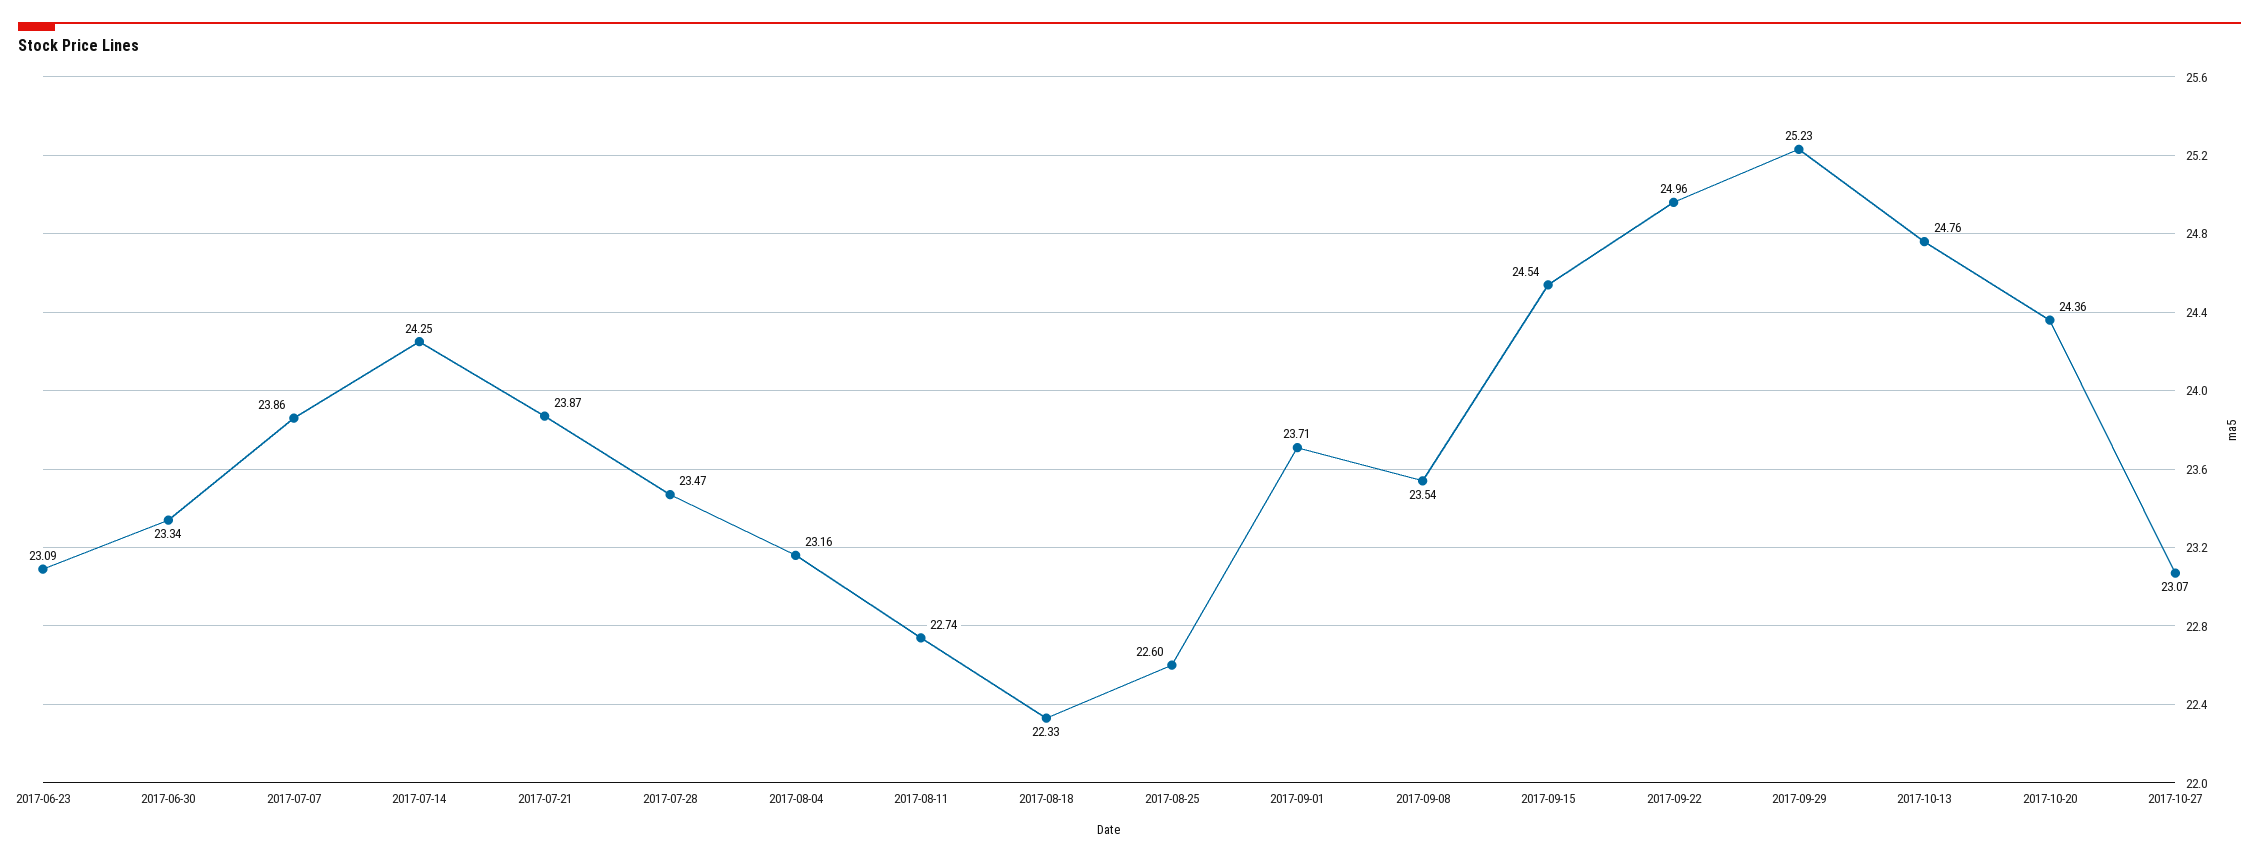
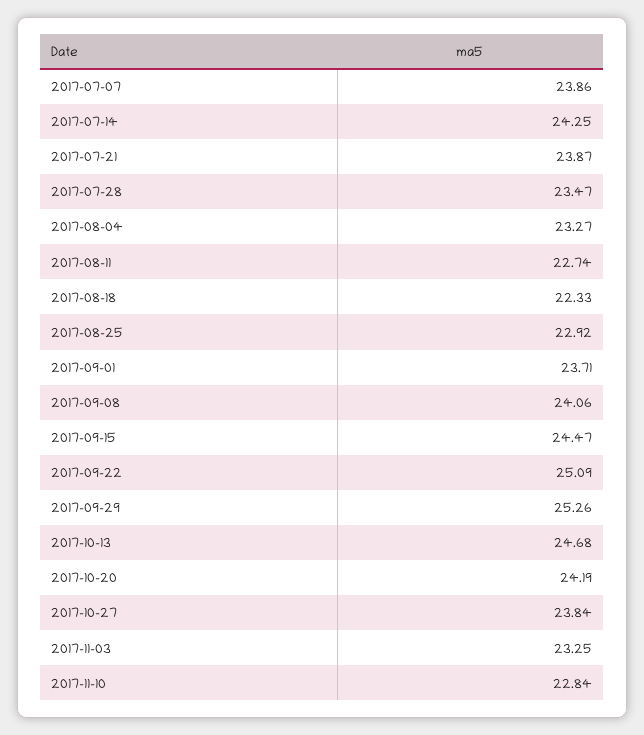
2017-06-23: 23.09 -> none
2017-06-30: 23.34 -> none
2017-08-04: 23.16 -> 23.27
2017-08-25: 22.6 -> 22.92
2017-09-08: 23.54 -> 24.06
2017-09-15: 24.54 -> 24.47
2017-09-22: 24.96 -> 25.09
2017-09-29: 25.23 -> 25.26
2017-10-13: 24.76 -> 24.68
2017-10-20: 24.36 -> 24.19
2017-10-27: 23.07 -> 23.84
2017-11-03: none -> 23.25
2017-11-10: none -> 22.84

